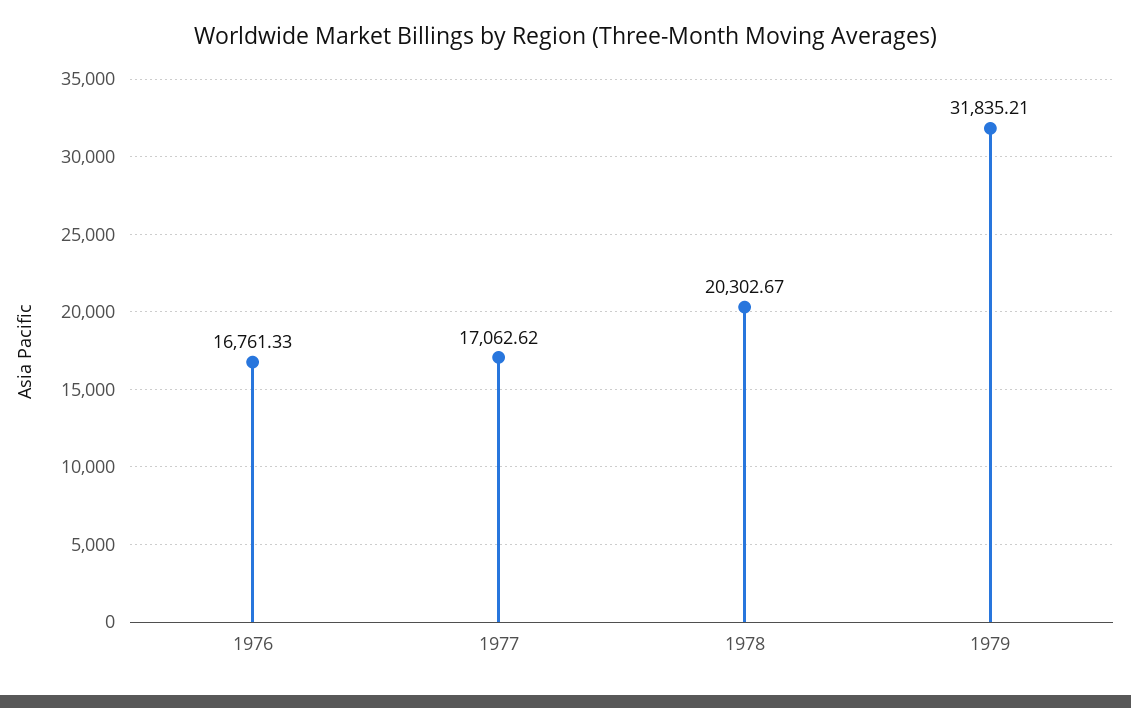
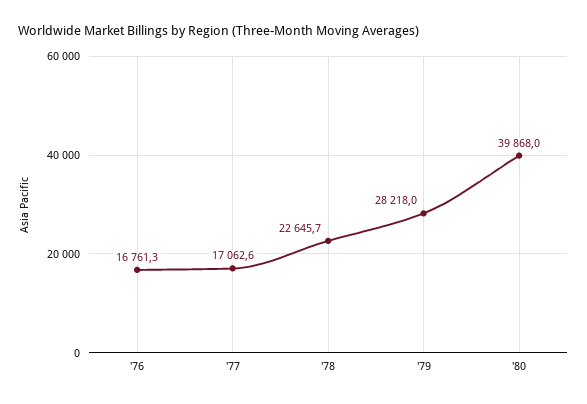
1978: 20302.67 -> 22645.7
1979: 31835.21 -> 28218
'80: none -> 39868

